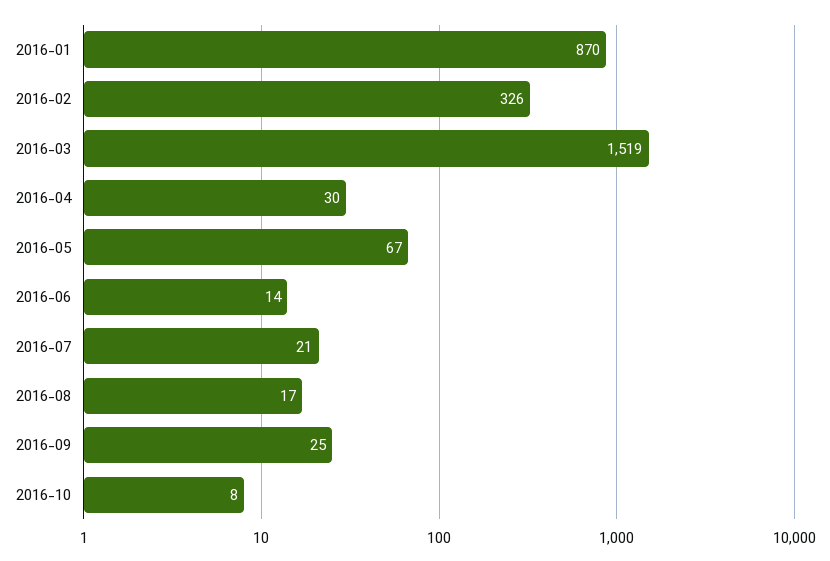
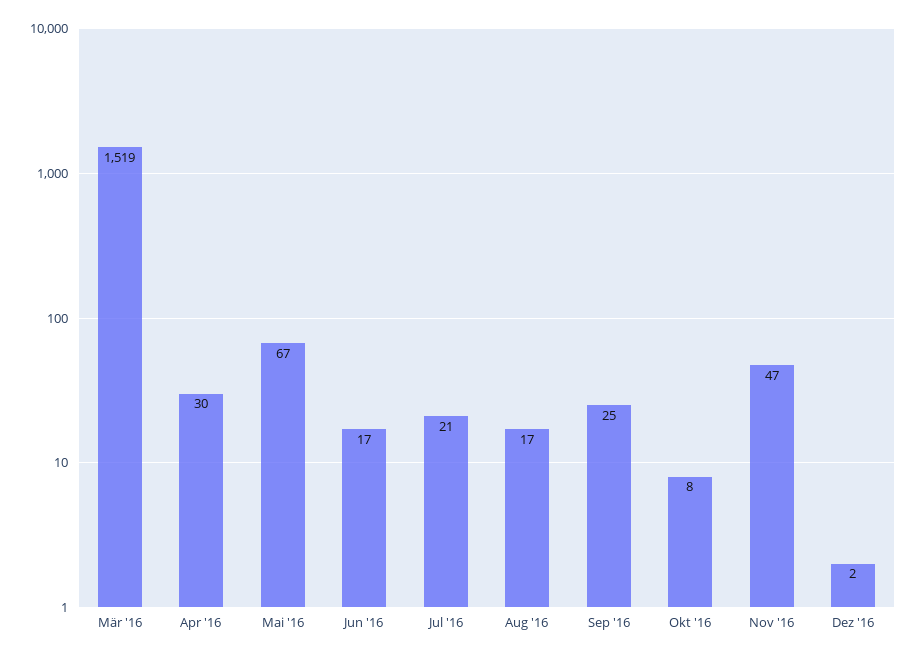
2016-01: 870 -> none
2016-02: 326 -> none
2016-06: 14 -> 17
Nov '16: none -> 47
Dez '16: none -> 2

